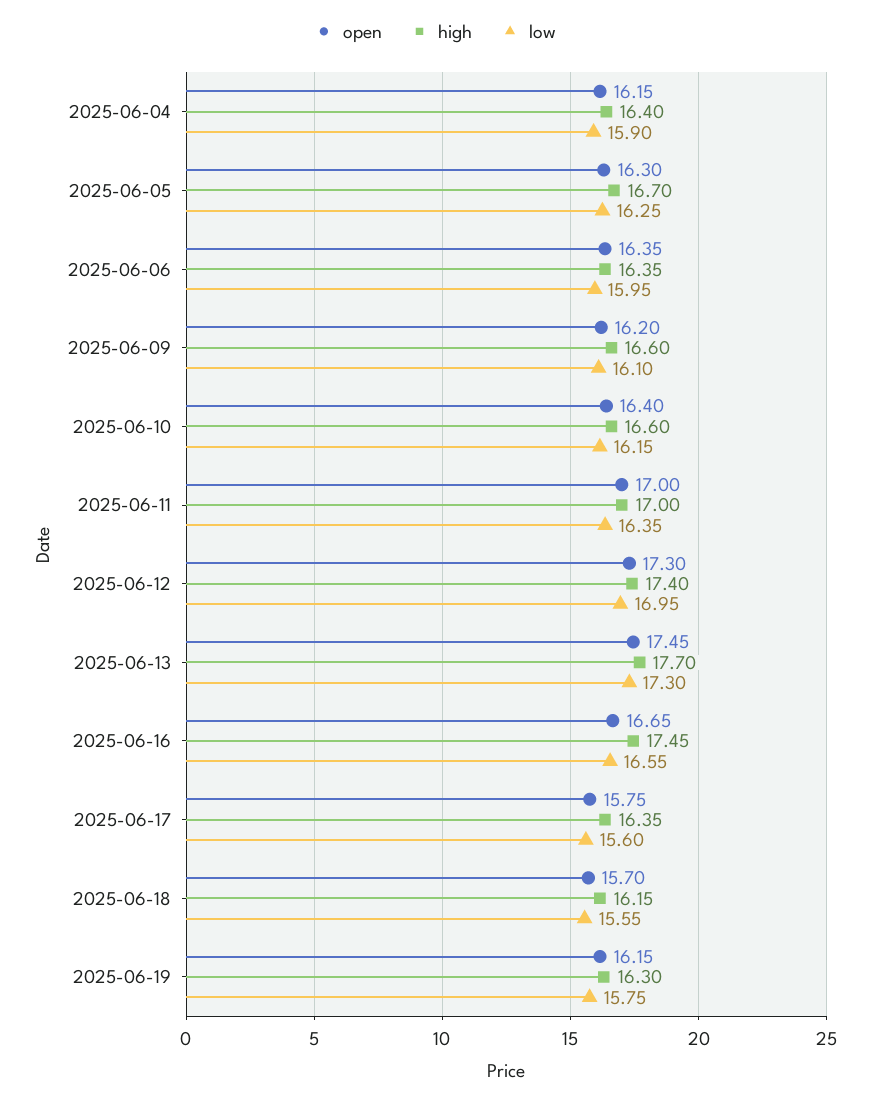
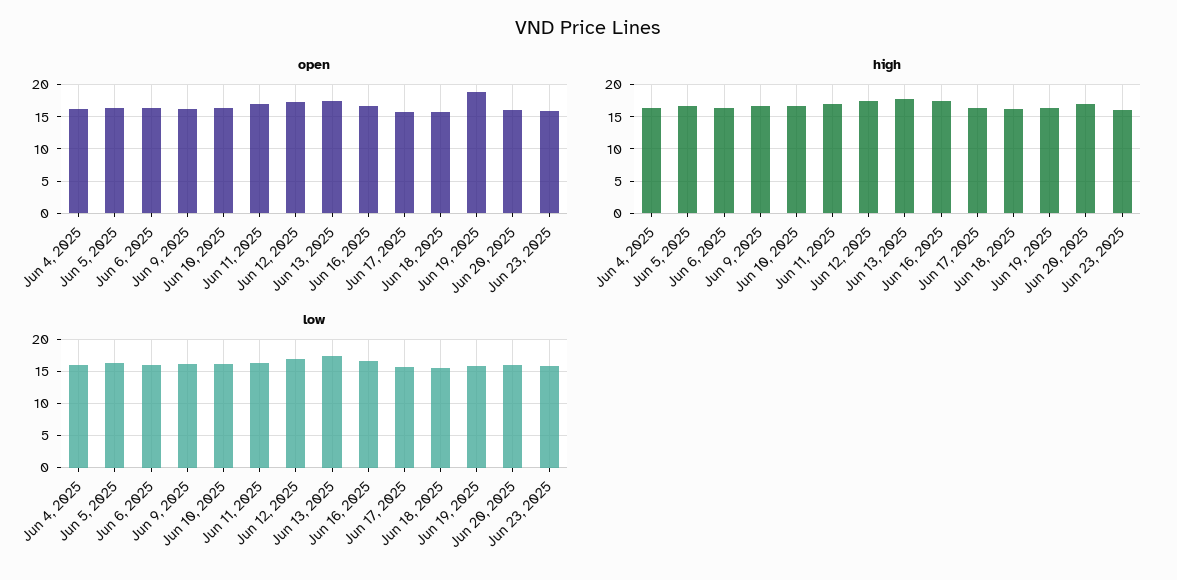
open, 2025-06-19: 16.15 -> 19
open, Jun 20, 2025: none -> 16
open, Jun 23, 2025: none -> 16
high, Jun 20, 2025: none -> 17
high, Jun 23, 2025: none -> 16
low, Jun 20, 2025: none -> 16
low, Jun 23, 2025: none -> 16

